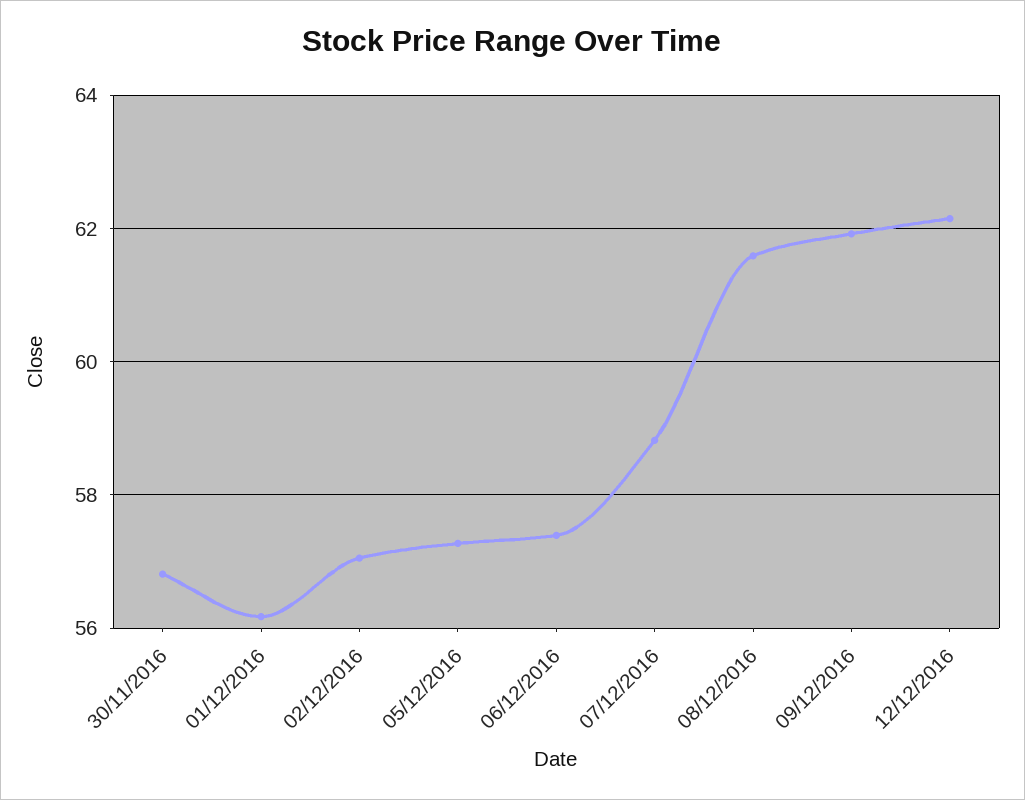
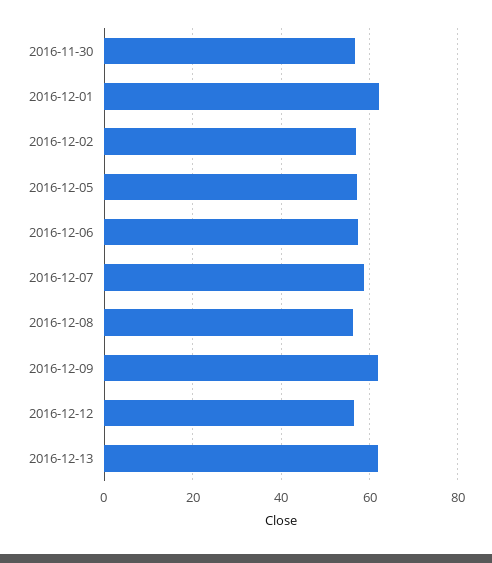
01/12/2016: 56.2 -> 62
08/12/2016: 61.6 -> 56
12/12/2016: 62.2 -> 56
2016-12-13: none -> 62

